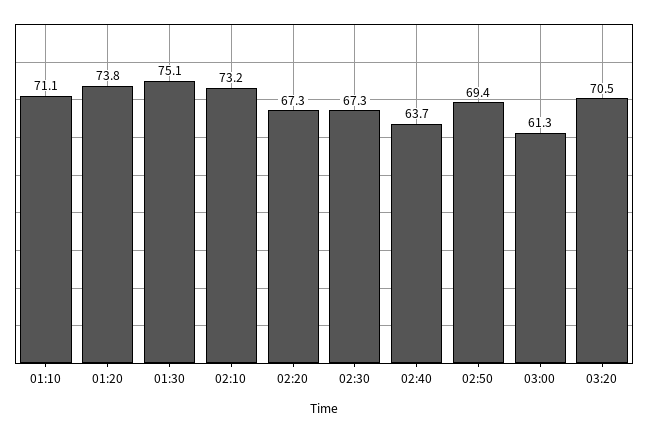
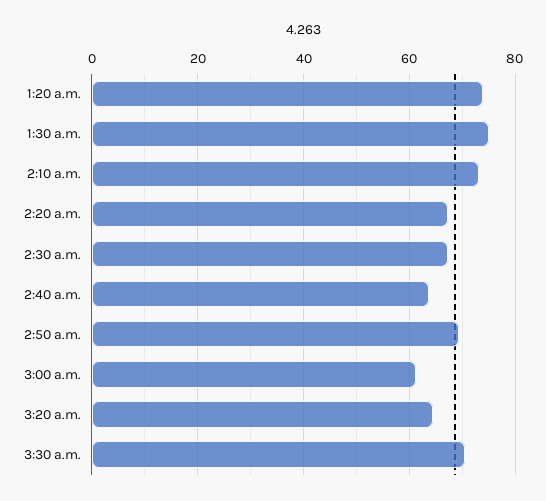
01:10: 71.1 -> none
03:20: 70.5 -> 64
3:30 a.m.: none -> 70

